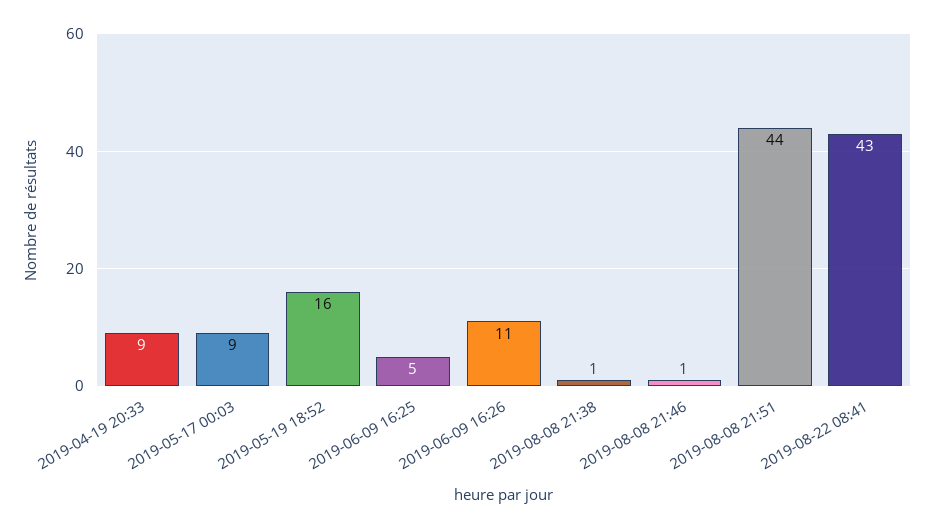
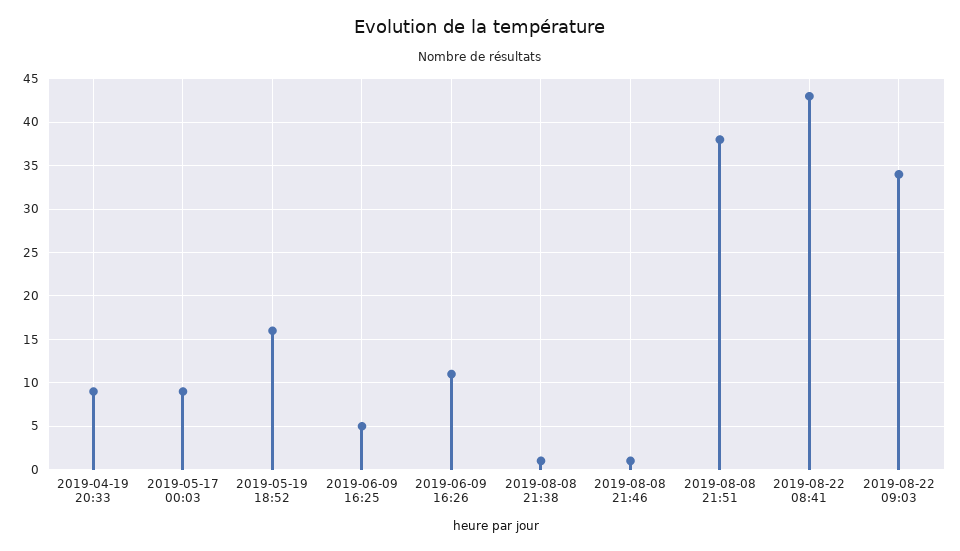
2019-08-08 21:51: 44 -> 38
2019-08-22 09:03: none -> 34

